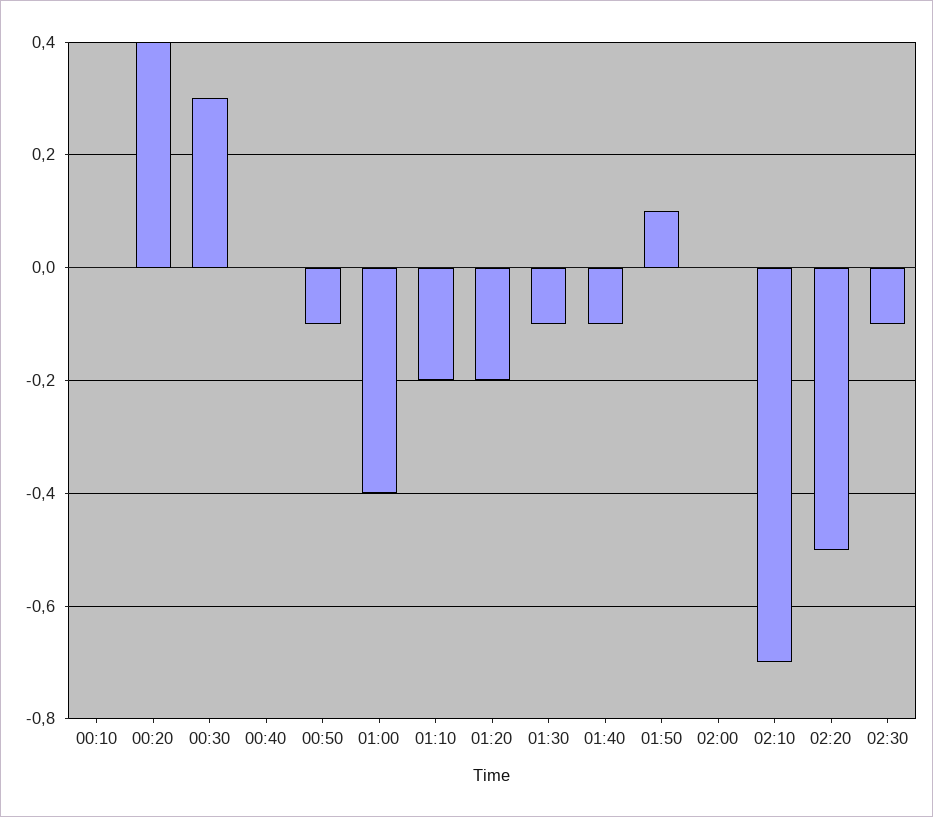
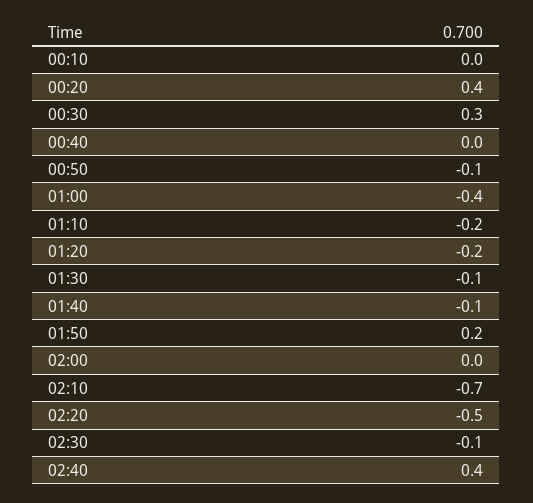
01:50: 0.1 -> 0.2
02:40: none -> 0.4

